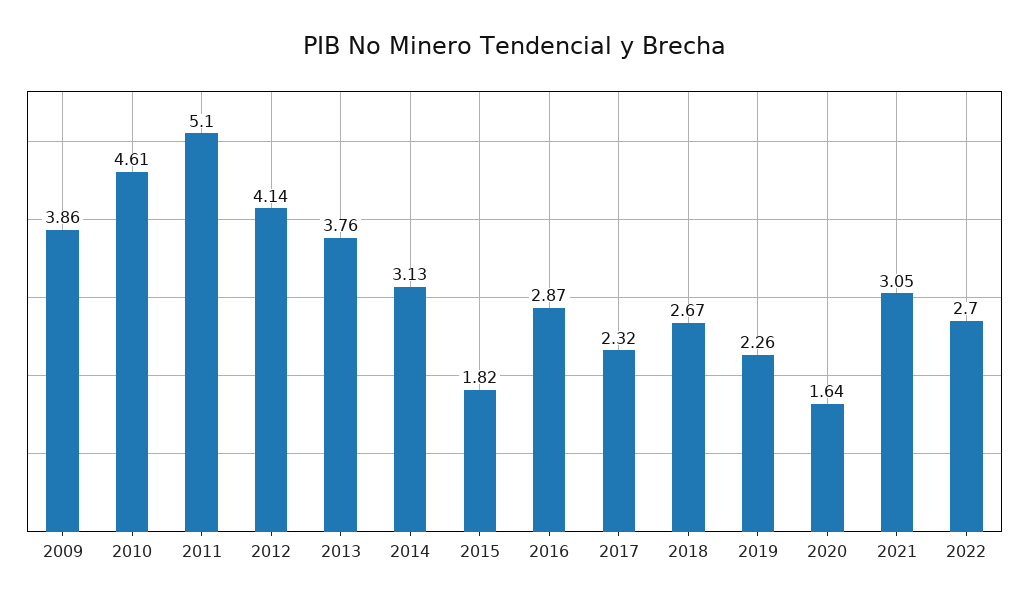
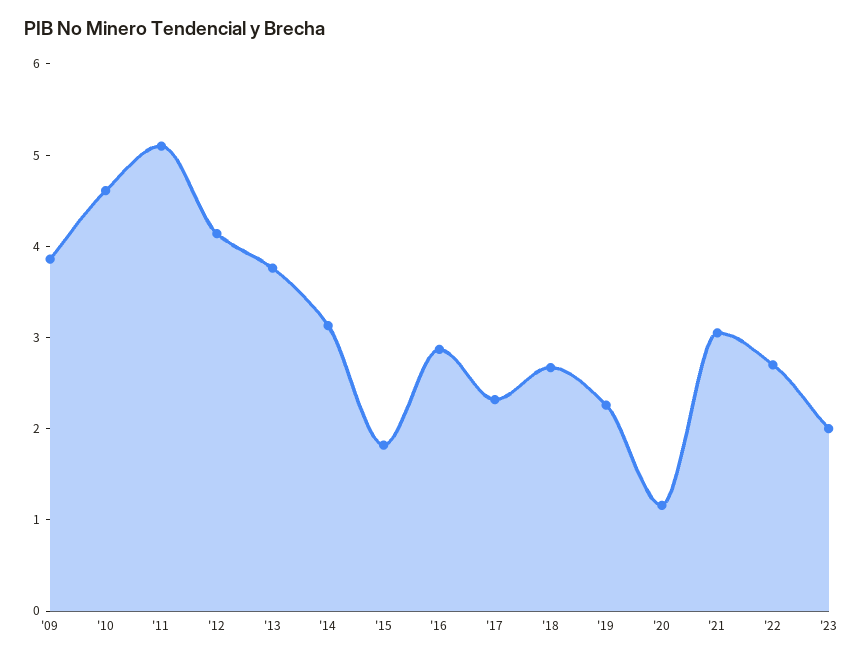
2020: 1.64 -> 1.2
'23: none -> 2

